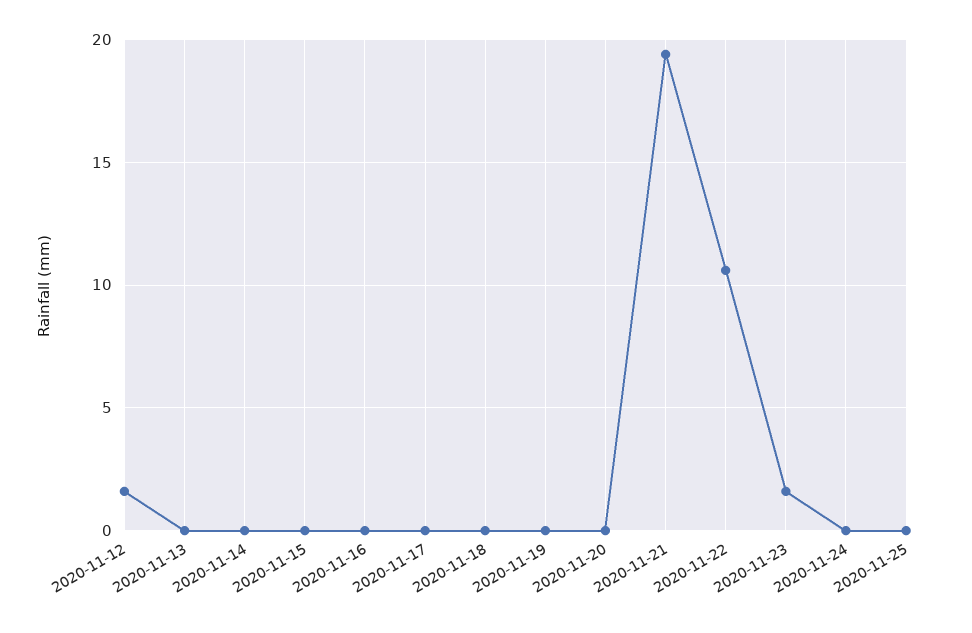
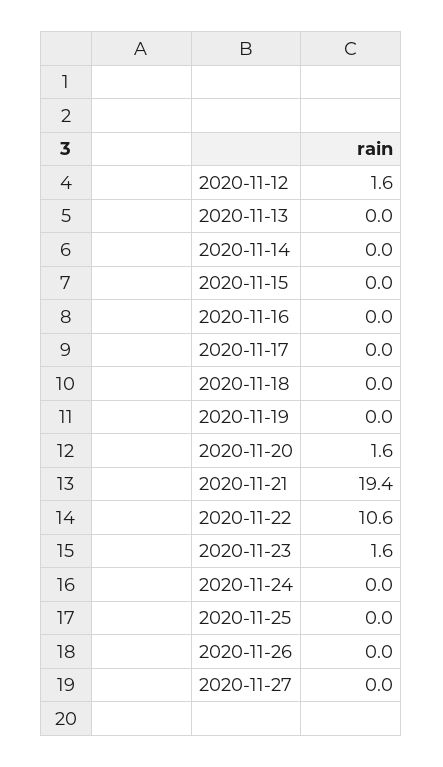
2020-11-20: 0 -> 1.6
2020-11-26: none -> 0
2020-11-27: none -> 0

